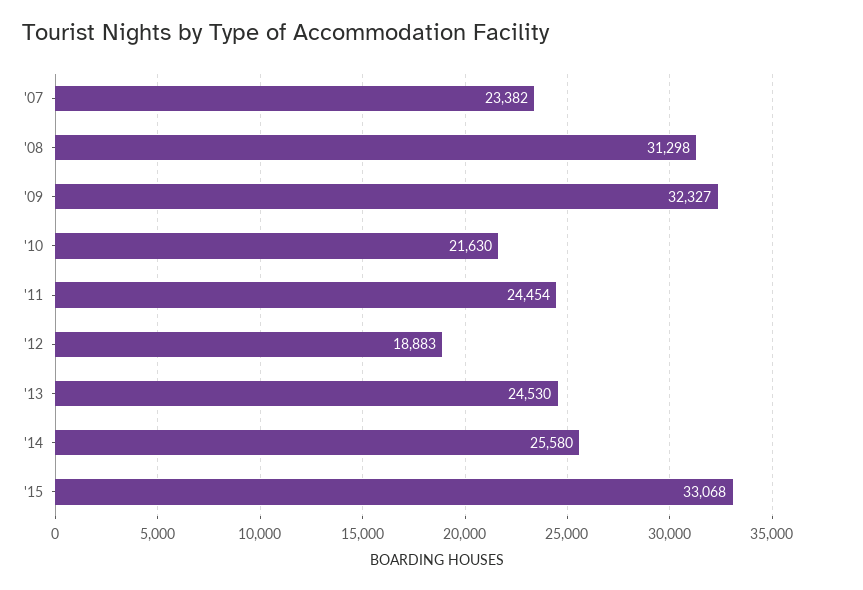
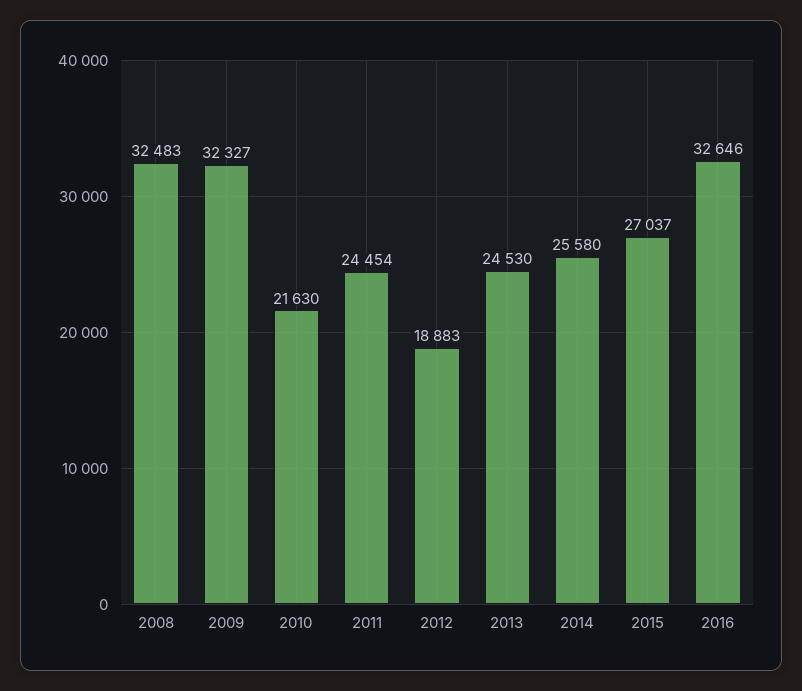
'07: 23382 -> none
'08: 31298 -> 32483
'15: 33068 -> 27037
2016: none -> 32646

